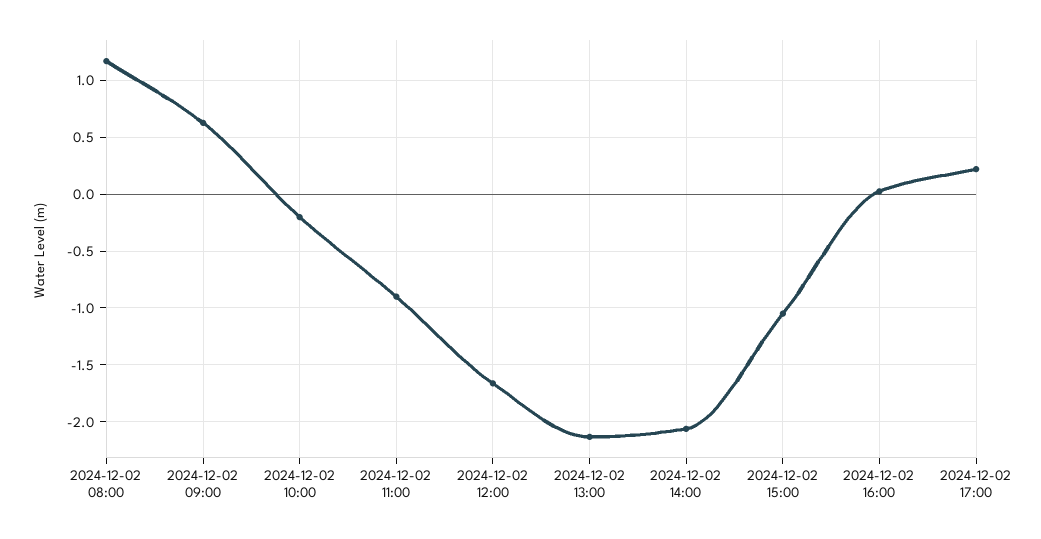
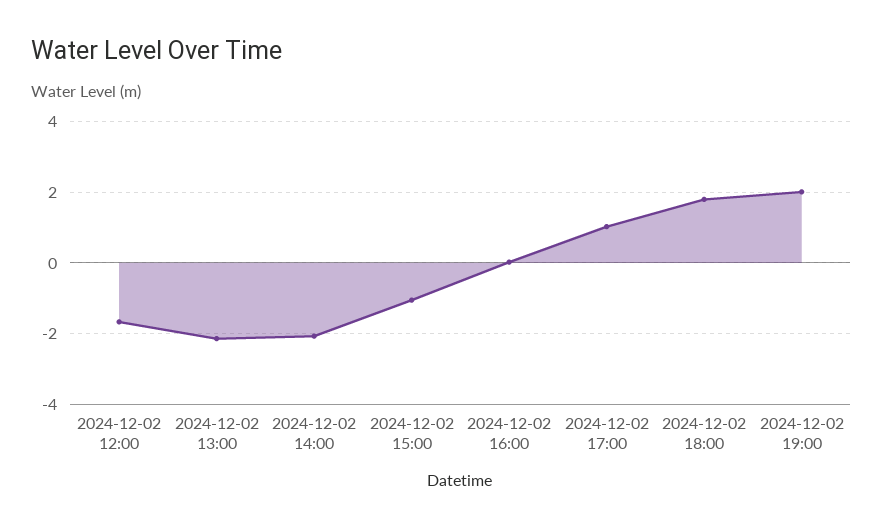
2024-12-02 08:00: 1.2 -> none
2024-12-02 09:00: 0.6 -> none
2024-12-02 10:00: -0.2 -> none
2024-12-02 11:00: -0.9 -> none
2024-12-02 17:00: 0.2 -> 1
2024-12-02 18:00: none -> 1.8
2024-12-02 19:00: none -> 2

